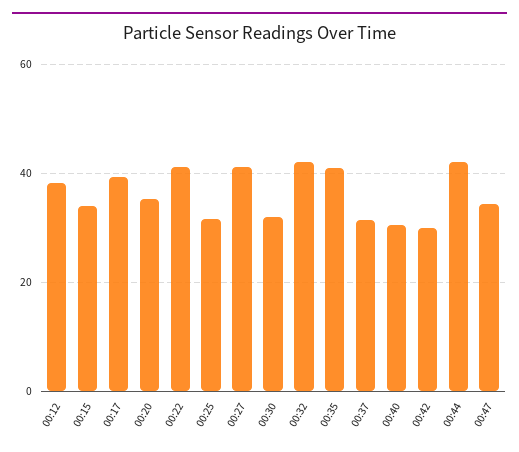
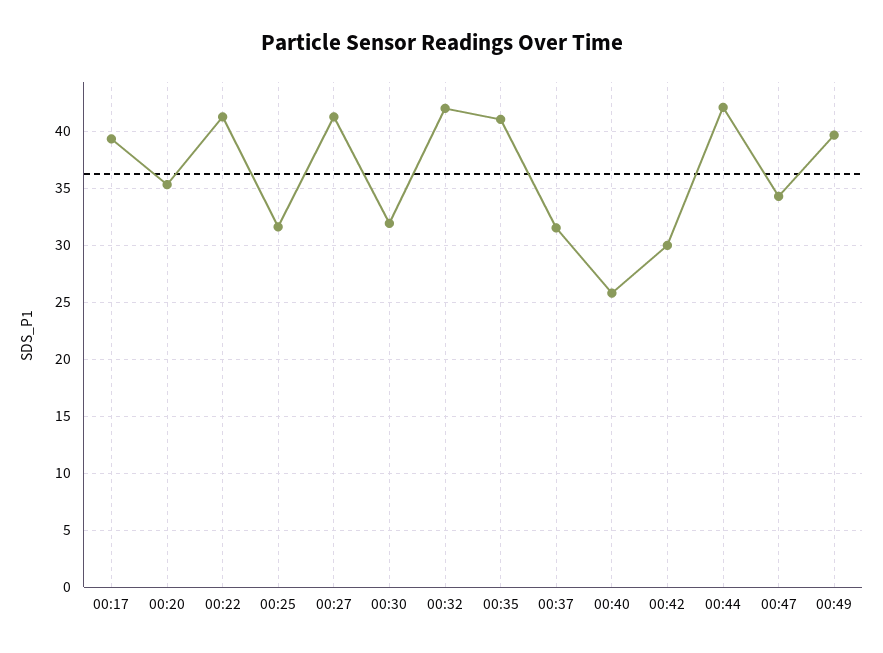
00:12: 38 -> none
00:15: 34 -> none
00:40: 30 -> 26
00:49: none -> 40

